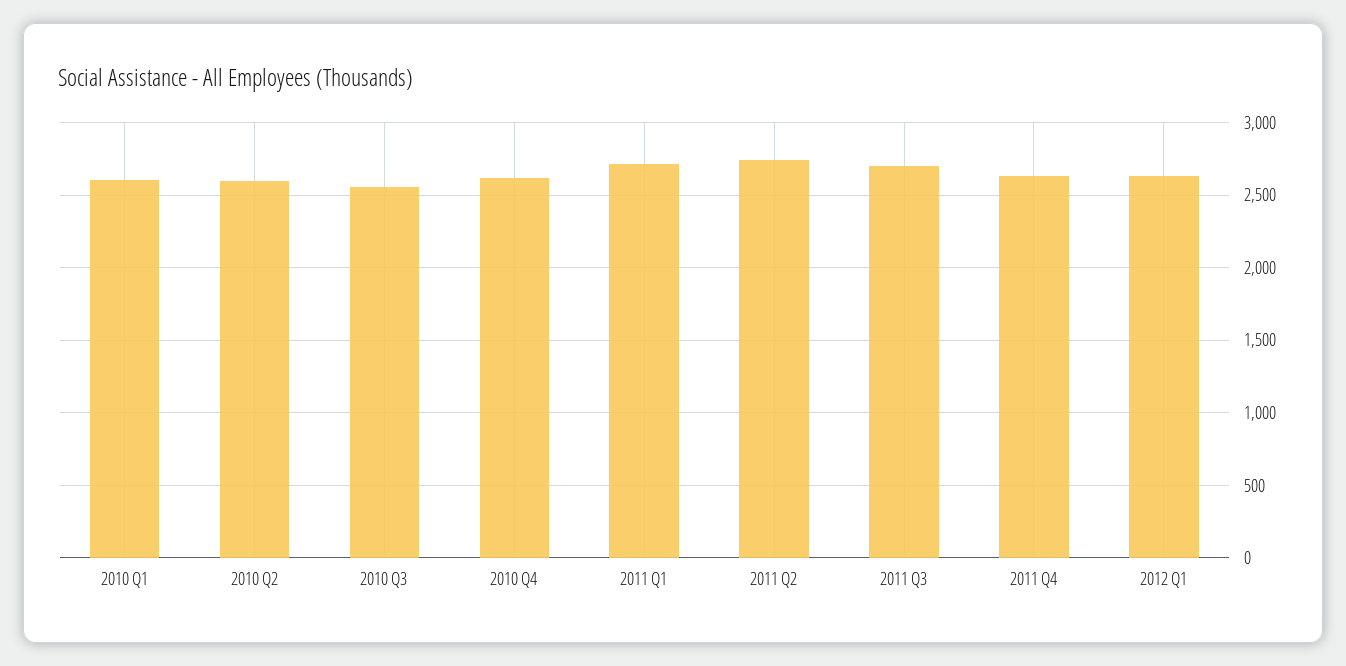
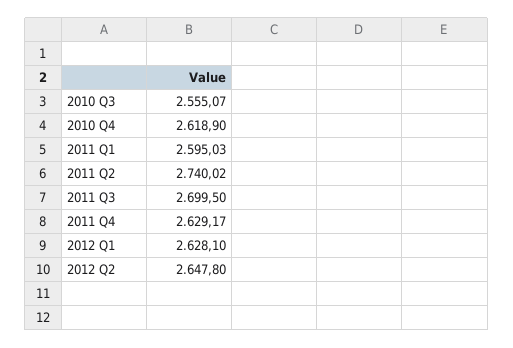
2010 Q1: 2600 -> none
2010 Q2: 2600 -> none
2011 Q1: 2700 -> 2595.03
2012 Q2: none -> 2647.8

